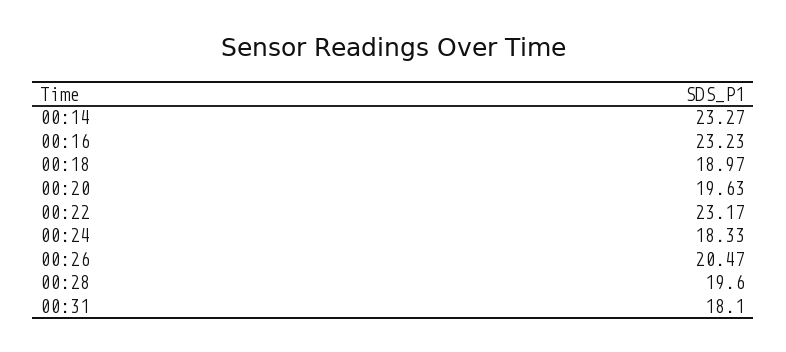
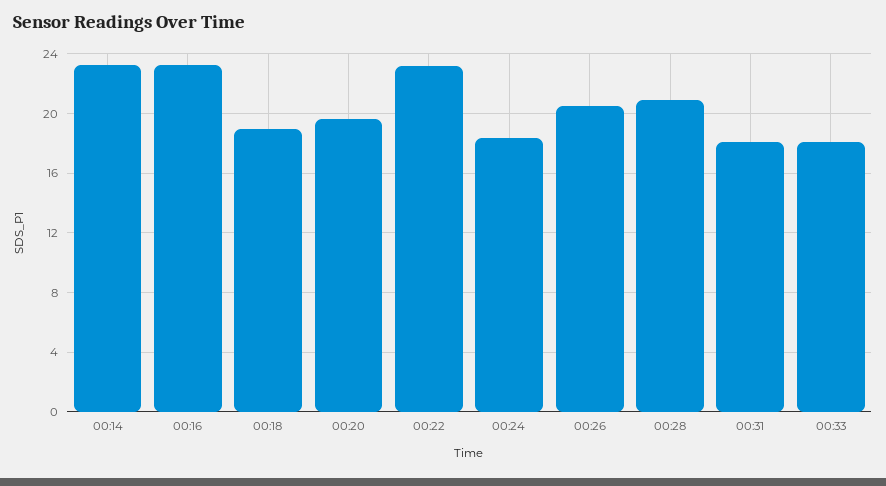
00:28: 19.6 -> 21
00:33: none -> 18

